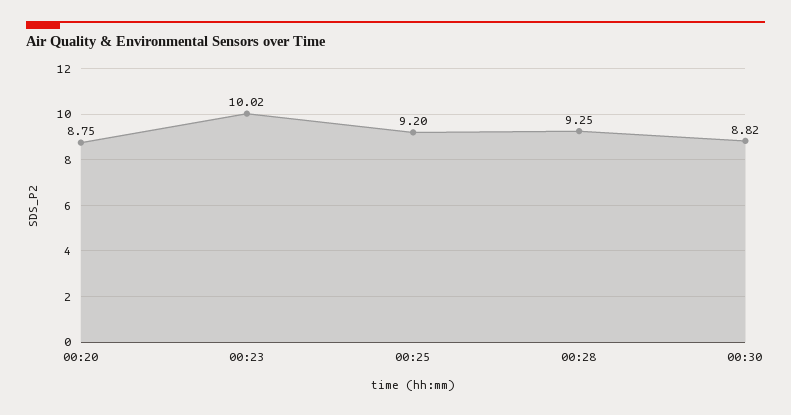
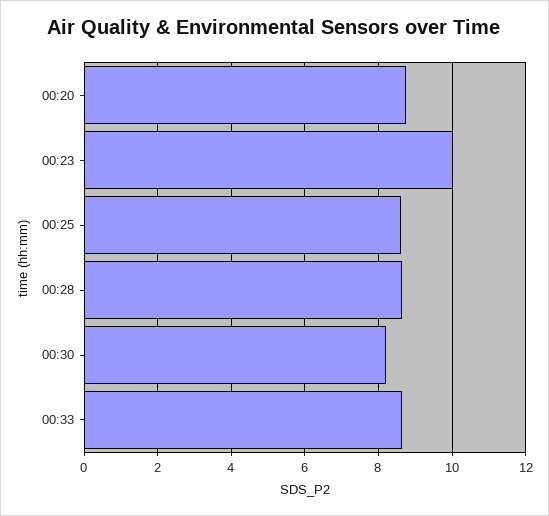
00:25: 9.2 -> 8.6
00:28: 9.25 -> 8.6
00:30: 8.82 -> 8.2
00:33: none -> 8.6

